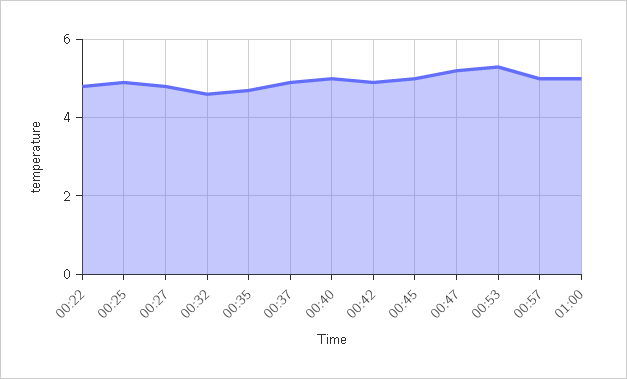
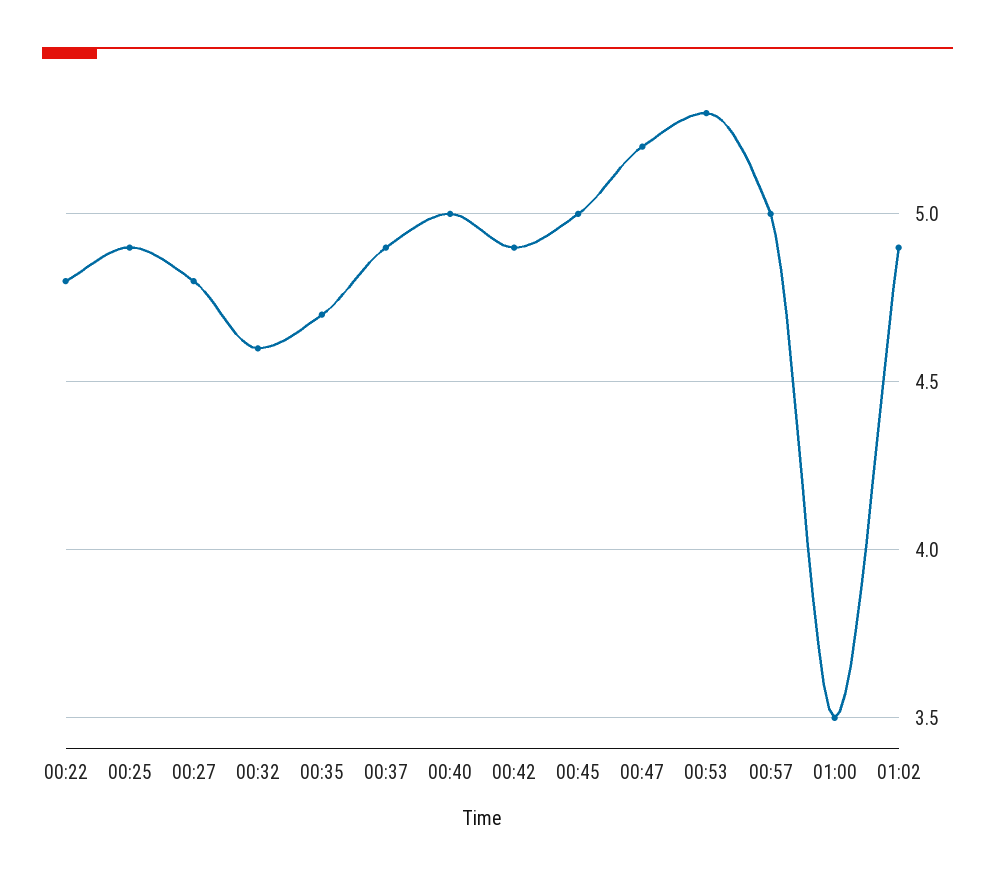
01:00: 5 -> 3.5
01:02: none -> 4.9

